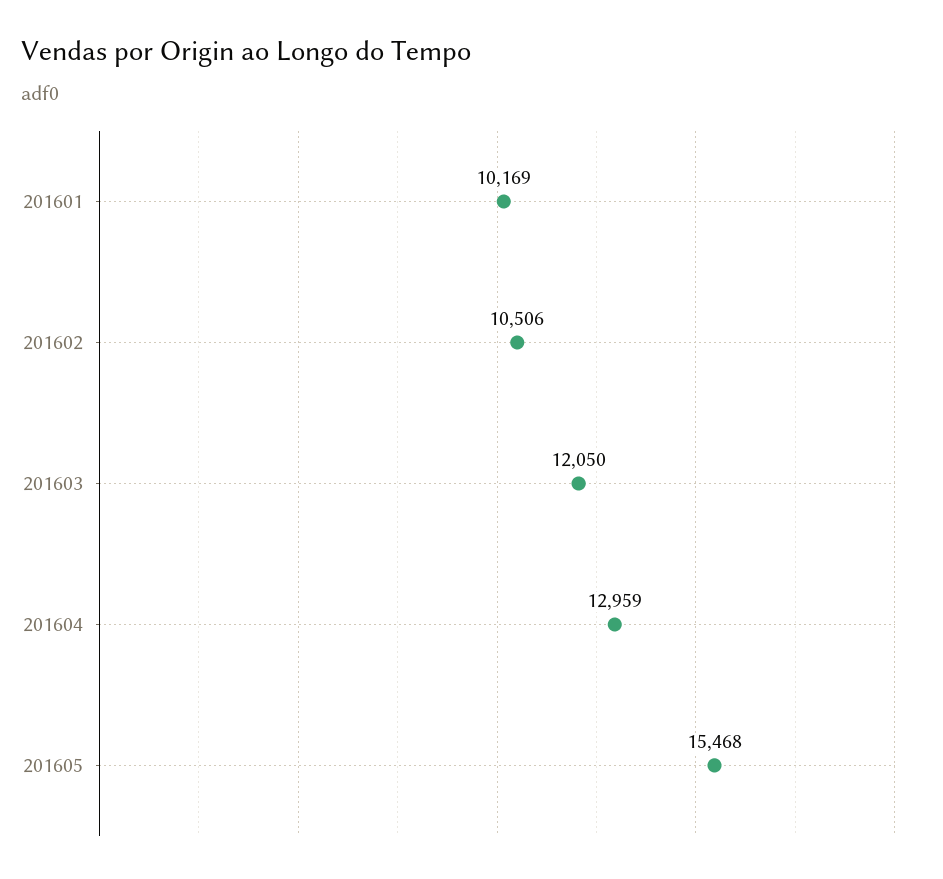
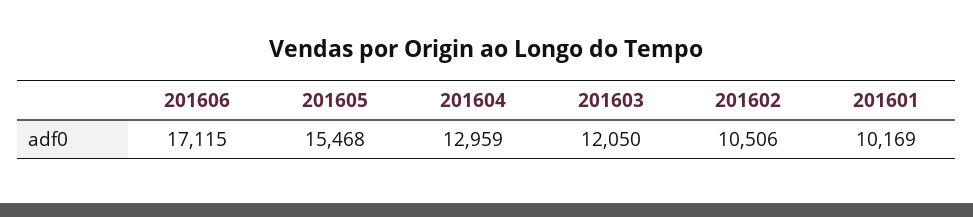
201606: none -> 17115

